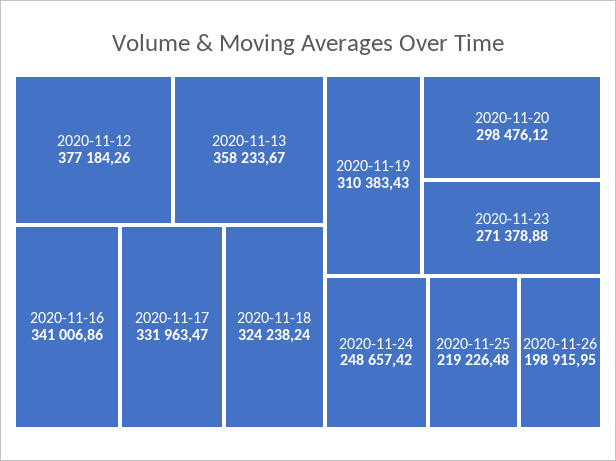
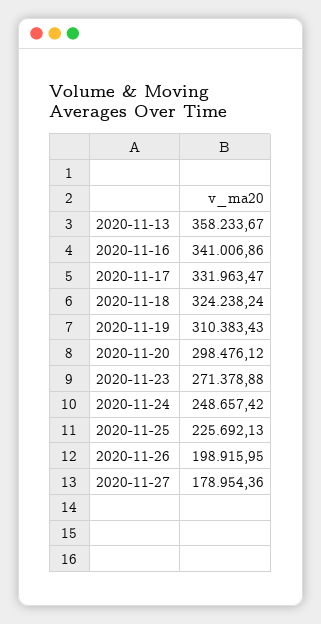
2020-11-12: 377184.26 -> none
2020-11-25: 219226.48 -> 225692.13
2020-11-27: none -> 178954.36

